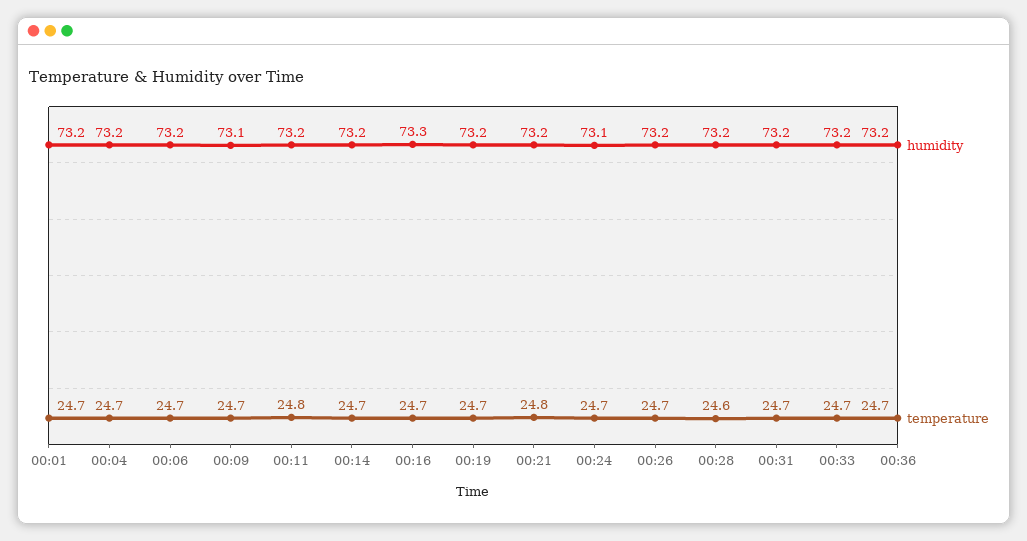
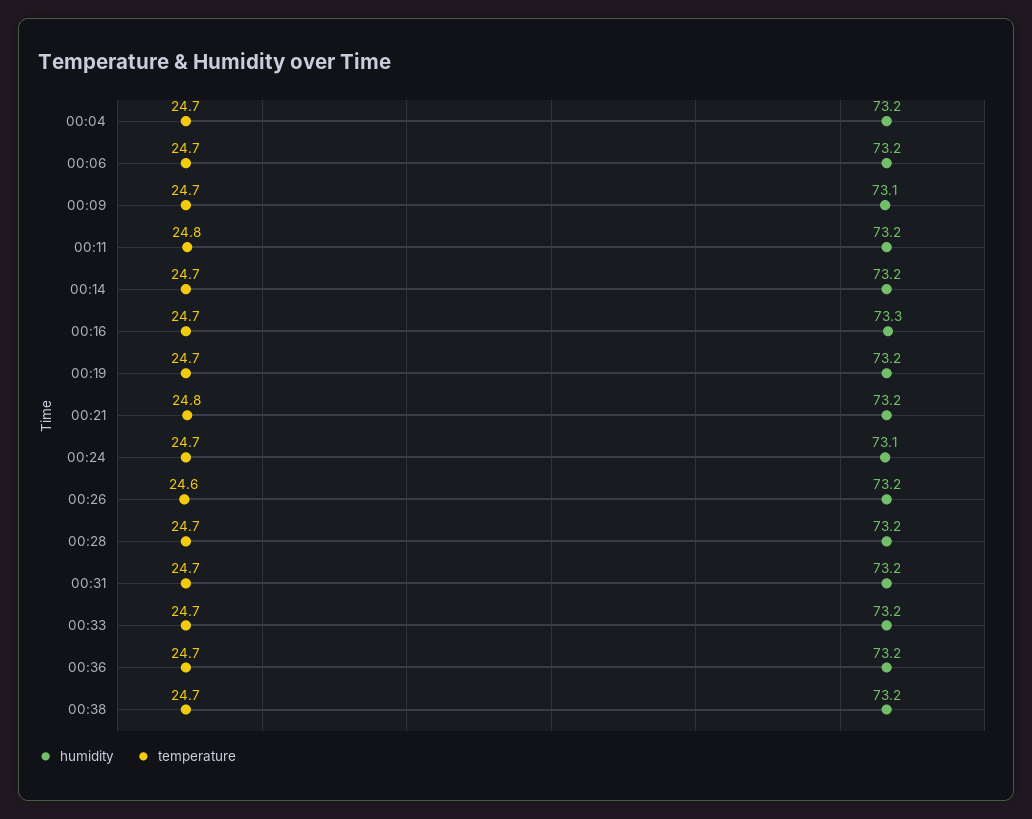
humidity, 00:01: 73.2 -> none
temperature, 00:01: 24.7 -> none
temperature, 00:26: 24.7 -> 24.6
temperature, 00:28: 24.6 -> 24.7
humidity, 00:38: none -> 73.2
temperature, 00:38: none -> 24.7

